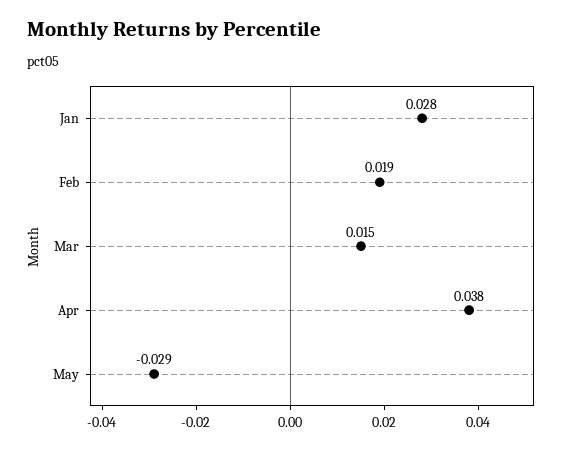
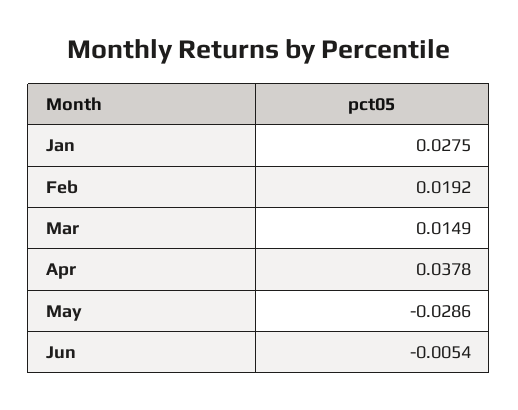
Jun: none -> -0.0054

